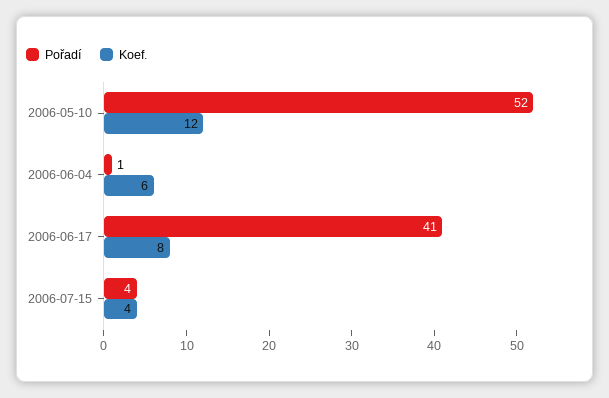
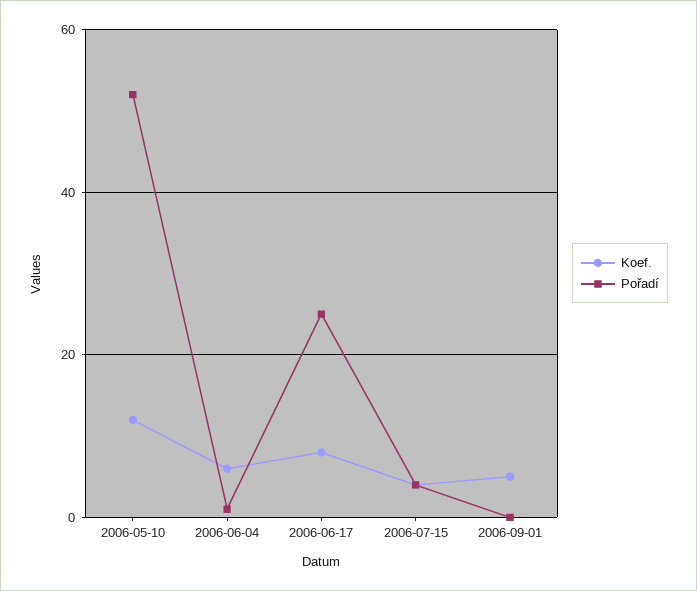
Pořadí, 2006-06-17: 41 -> 25
Koef., 2006-09-01: none -> 5
Pořadí, 2006-09-01: none -> 0

